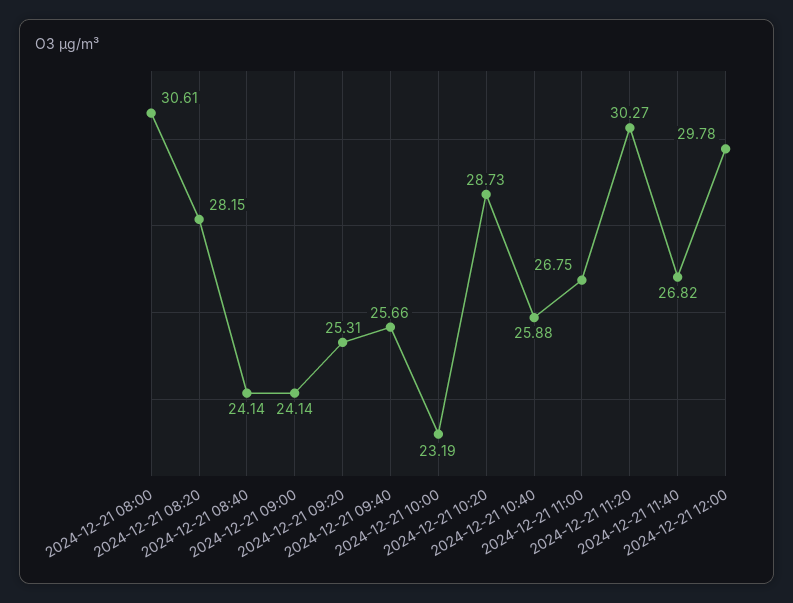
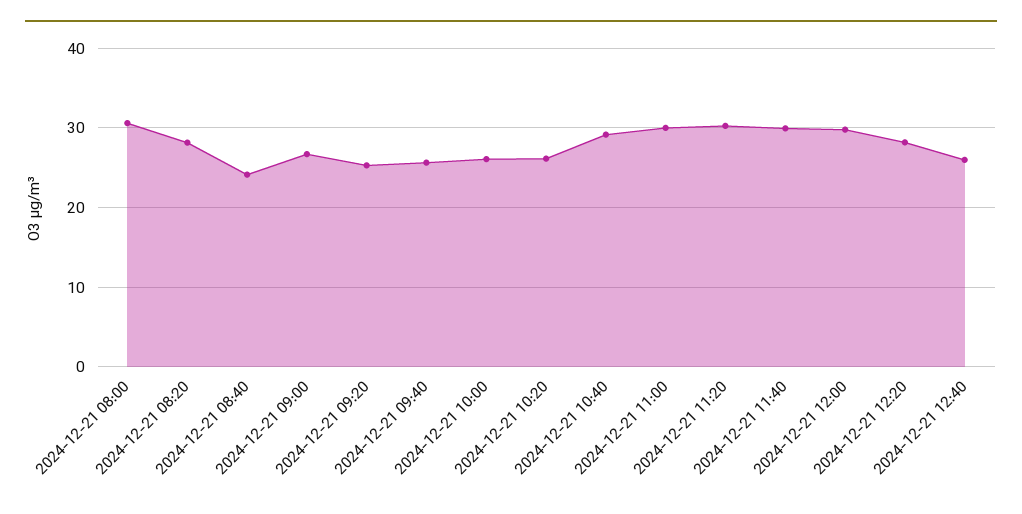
2024-12-21 09:00: 24.14 -> 27
2024-12-21 10:00: 23.19 -> 26
2024-12-21 10:20: 28.73 -> 26
2024-12-21 10:40: 25.88 -> 29
2024-12-21 11:00: 26.75 -> 30
2024-12-21 11:40: 26.82 -> 30
2024-12-21 12:20: none -> 28
2024-12-21 12:40: none -> 26

